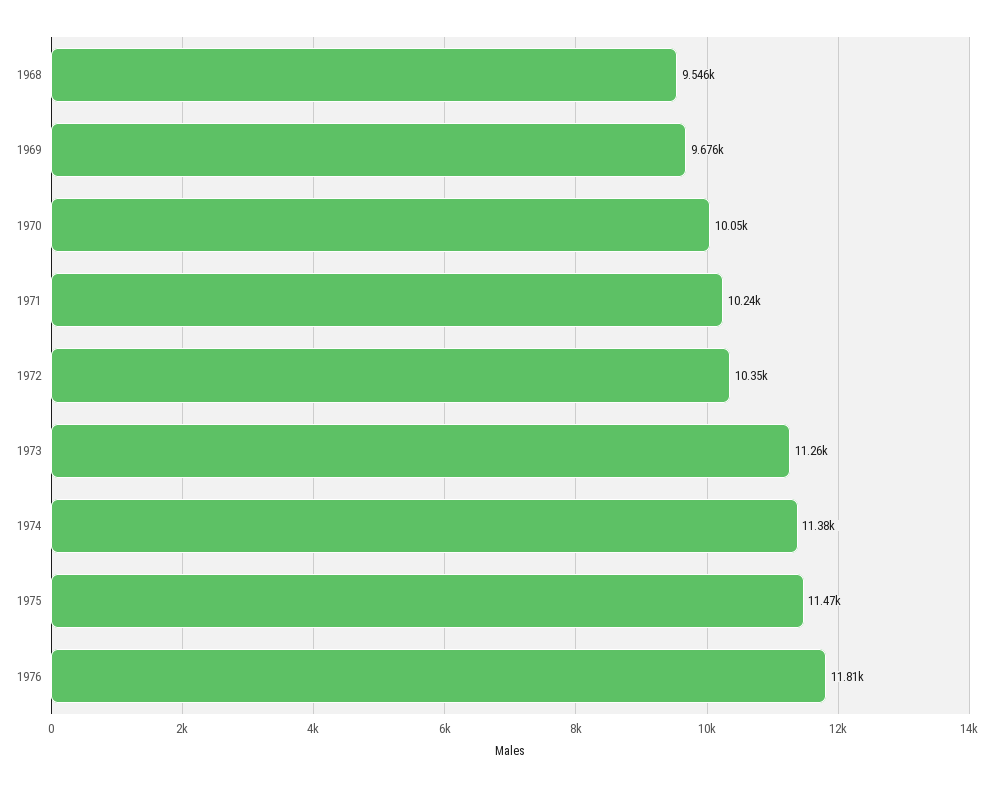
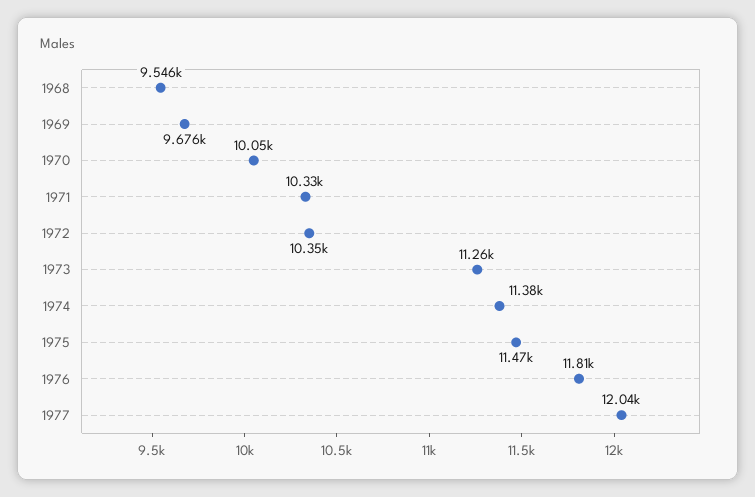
1971: 10240 -> 10330
1977: none -> 12040

